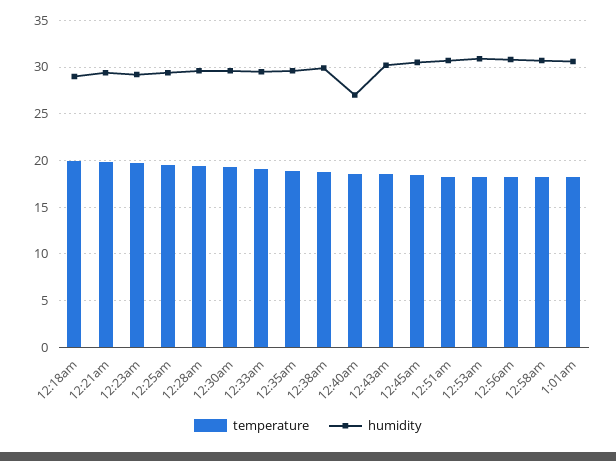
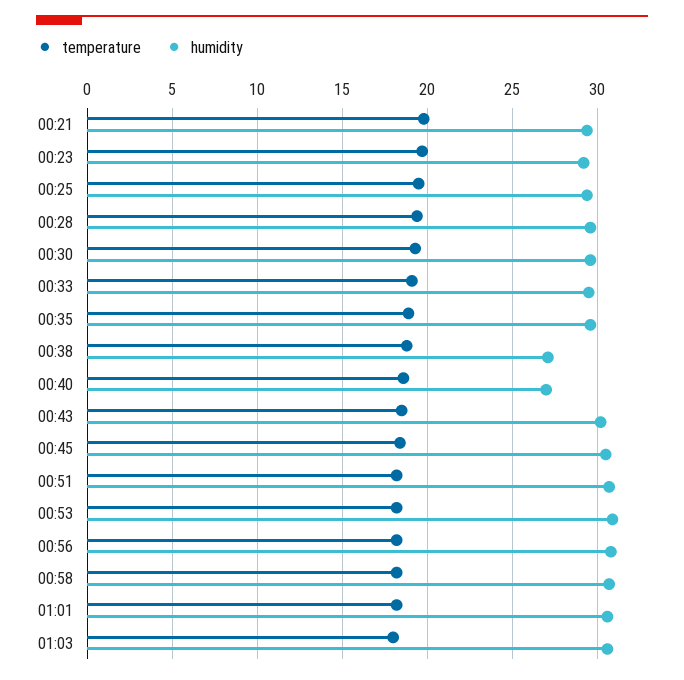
temperature, 12:18am: 20 -> none
humidity, 12:18am: 29 -> none
humidity, 12:38am: 30 -> 27
temperature, 01:03: none -> 18
humidity, 01:03: none -> 30.5

